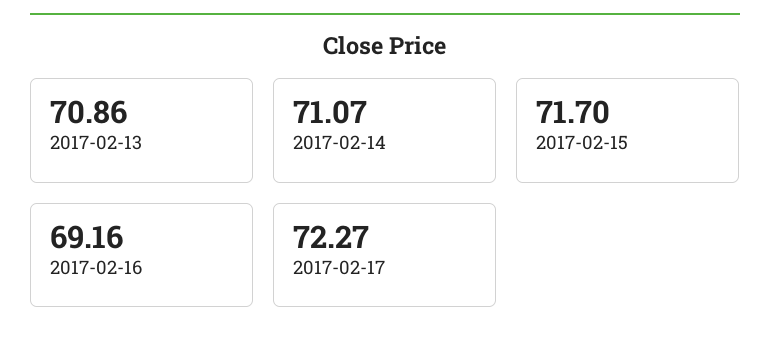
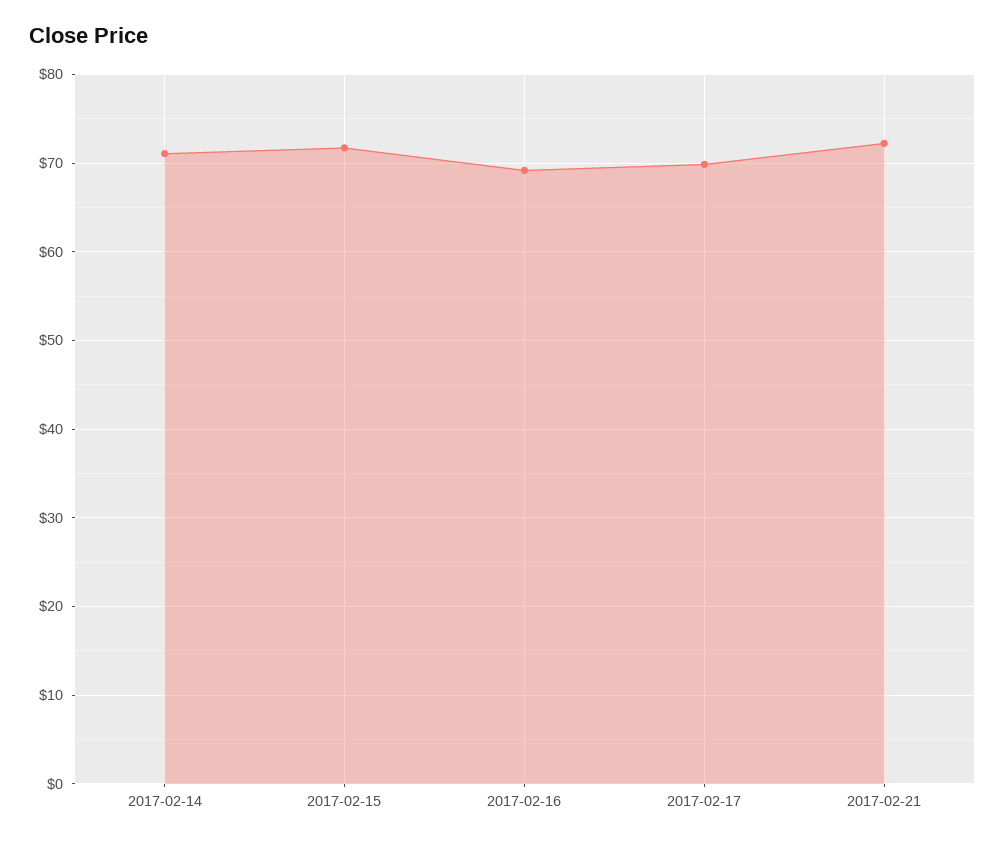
2017-02-13: 70.86 -> none
2017-02-17: 72.27 -> 70
2017-02-21: none -> 72

